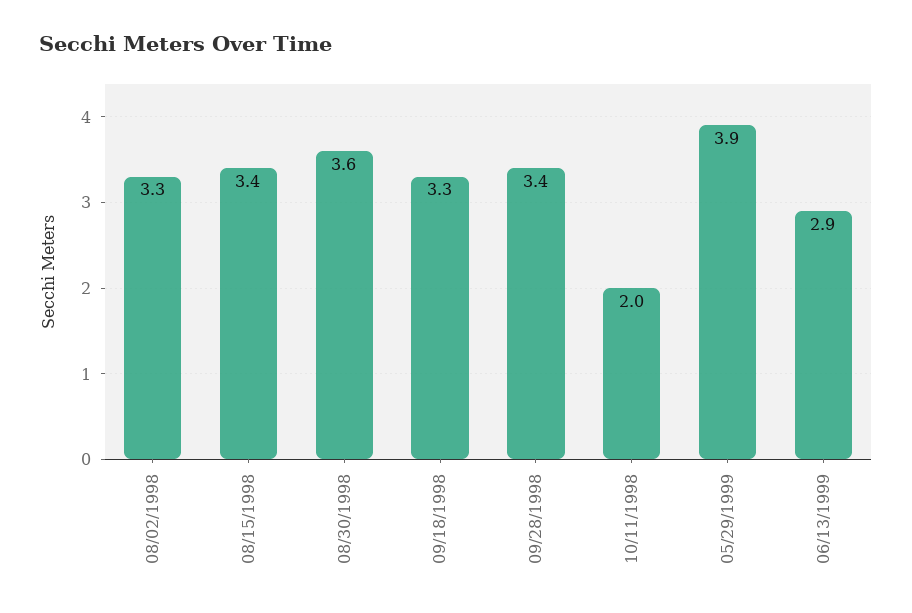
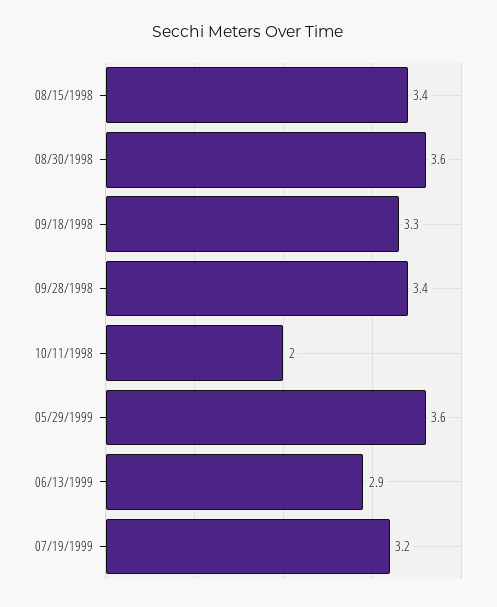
08/02/1998: 3.3 -> none
05/29/1999: 3.9 -> 3.6
07/19/1999: none -> 3.2

